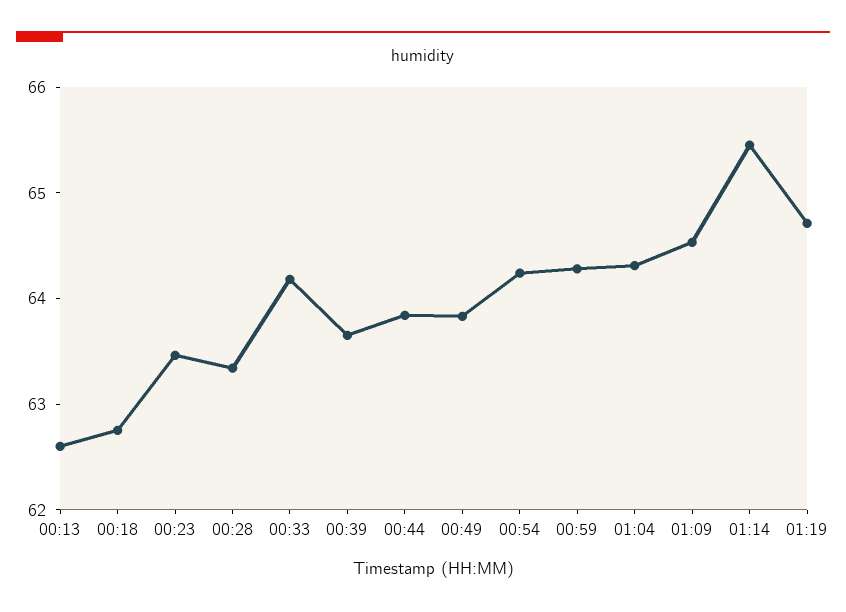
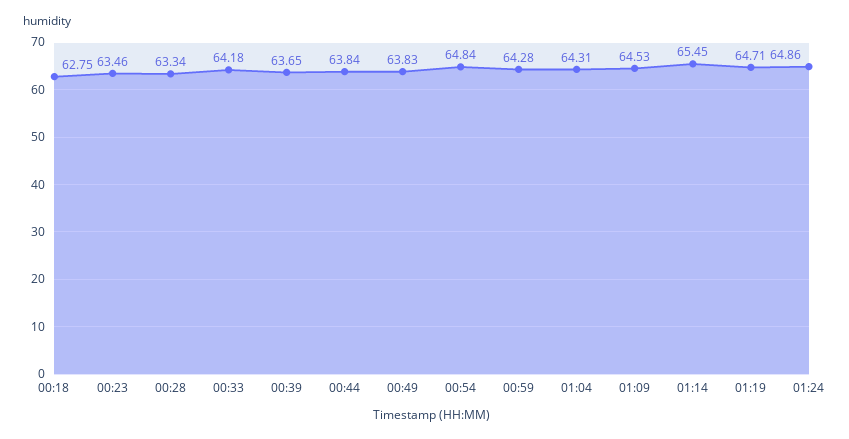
00:13: 62.6 -> none
00:54: 64.2 -> 64.84
01:24: none -> 64.86

